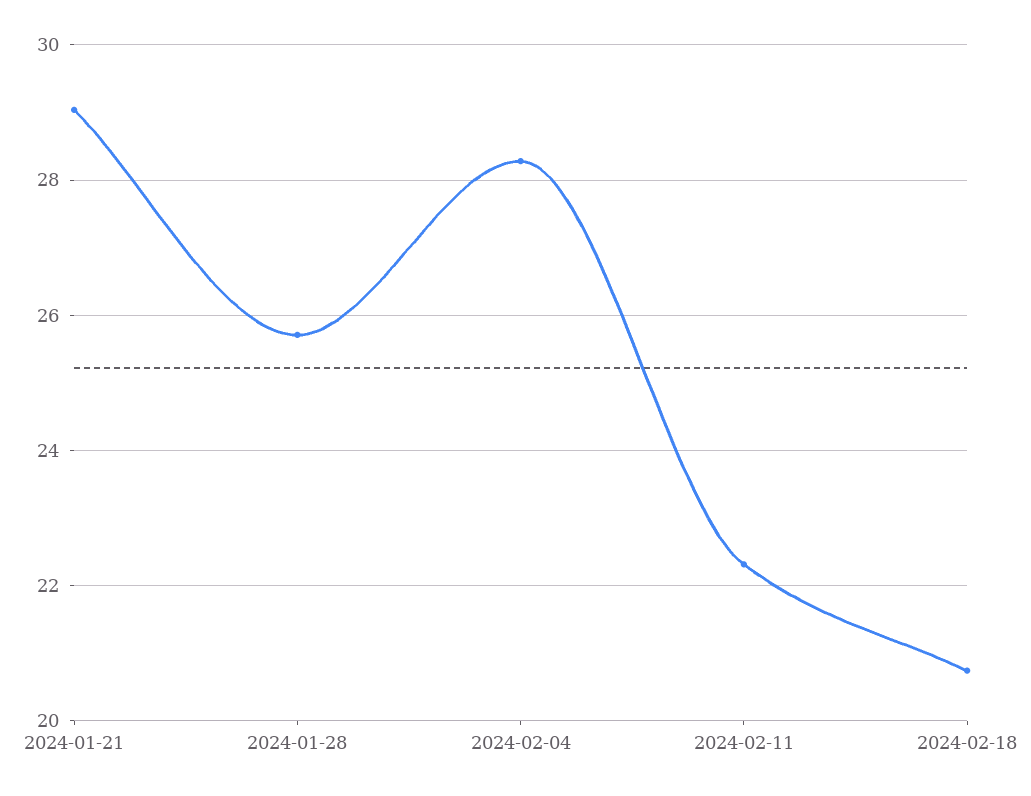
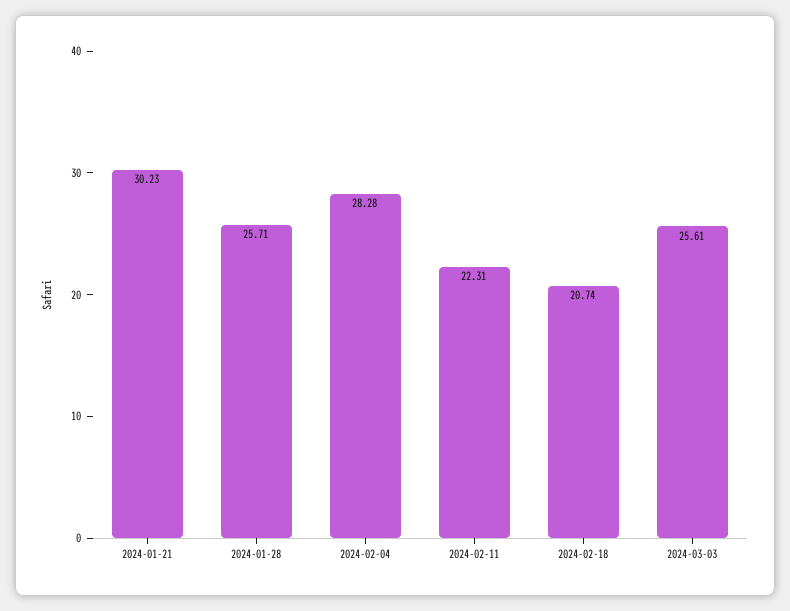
2024-01-21: 29 -> 30.23
2024-03-03: none -> 25.61

